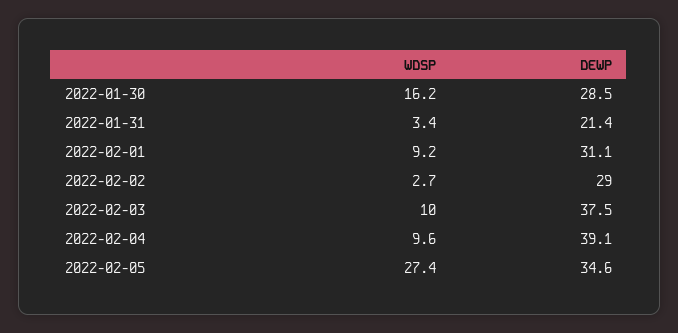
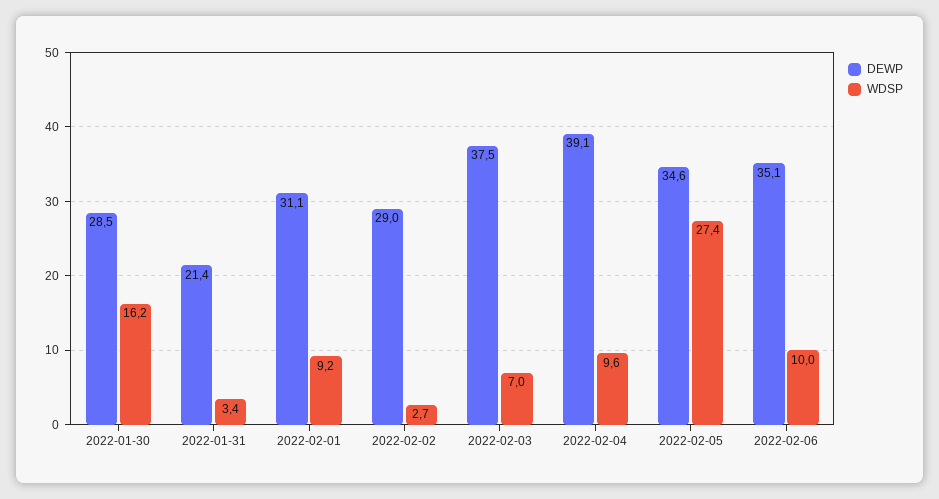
WDSP, 2022-02-03: 10 -> 7
DEWP, 2022-02-06: none -> 35.1
WDSP, 2022-02-06: none -> 10

